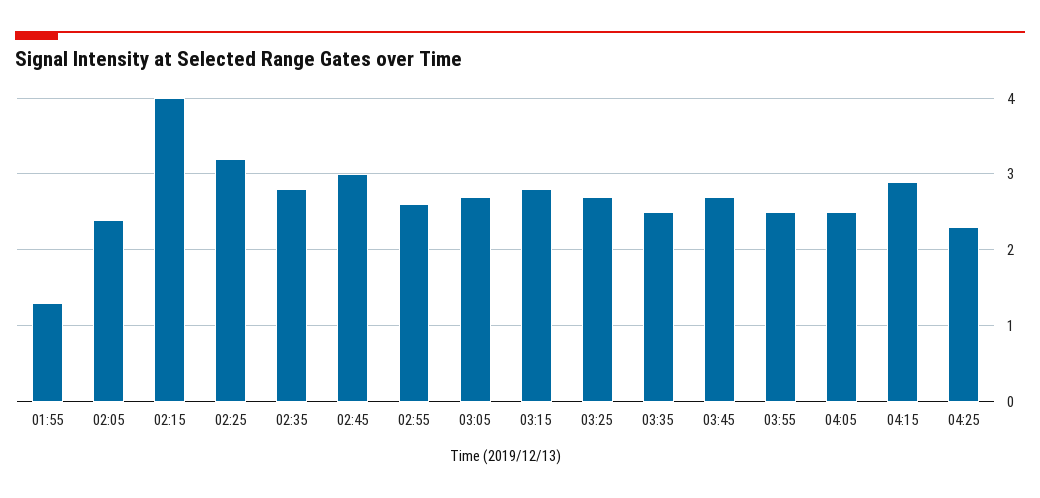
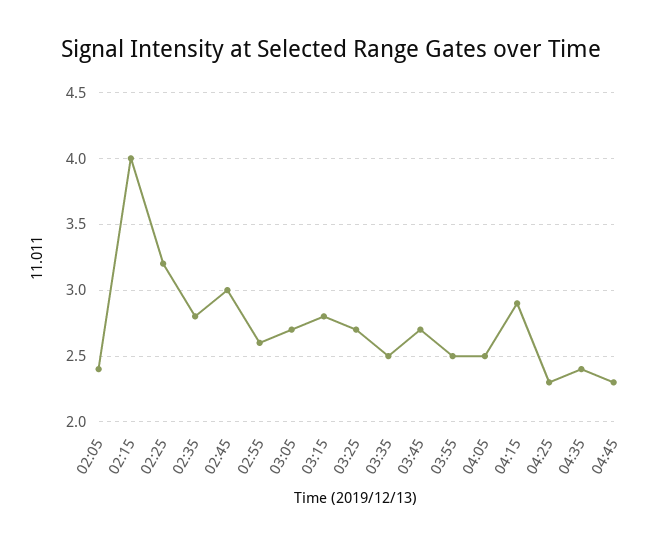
01:55: 1.3 -> none
04:35: none -> 2.4
04:45: none -> 2.3

